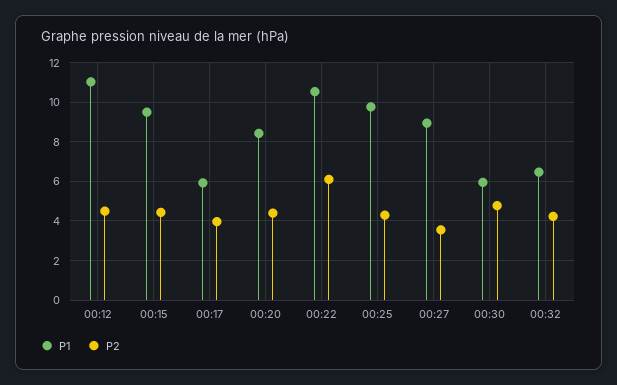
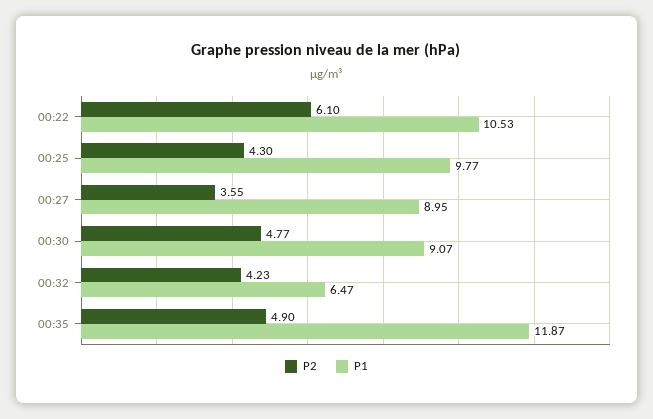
P1, 00:12: 11 -> none
P2, 00:12: 4.5 -> none
P1, 00:15: 9.5 -> none
P2, 00:15: 4.5 -> none
P1, 00:17: 6 -> none
P2, 00:17: 4 -> none
P1, 00:20: 8.5 -> none
P2, 00:20: 4.5 -> none
P1, 00:30: 6 -> 9.07
P2, 00:35: none -> 4.9
P1, 00:35: none -> 11.87

